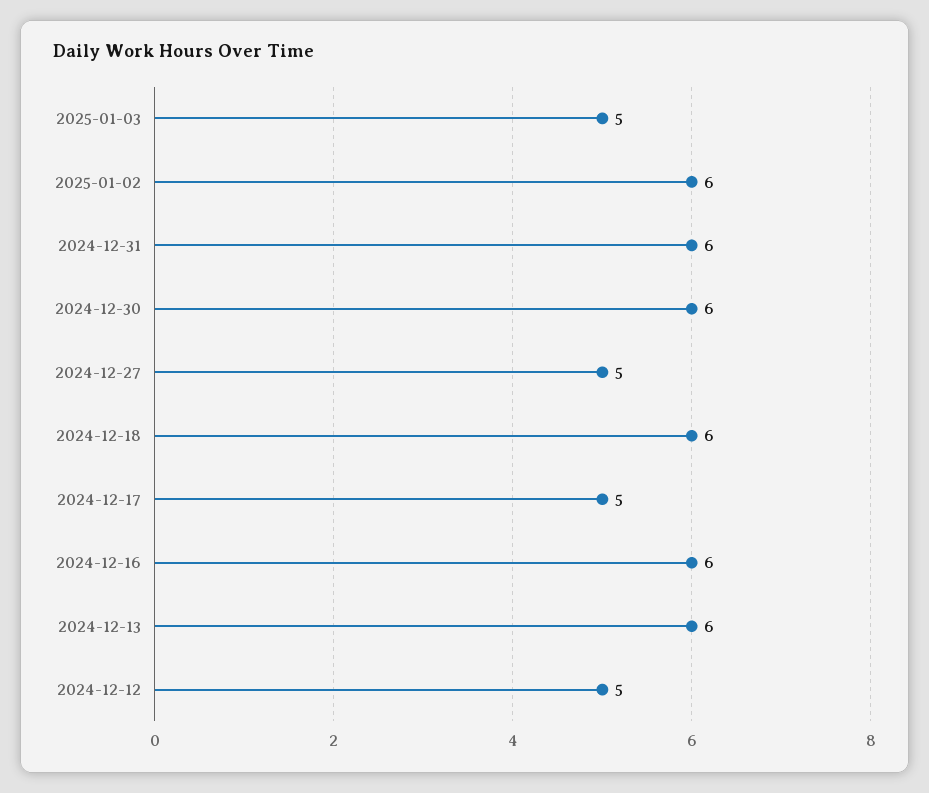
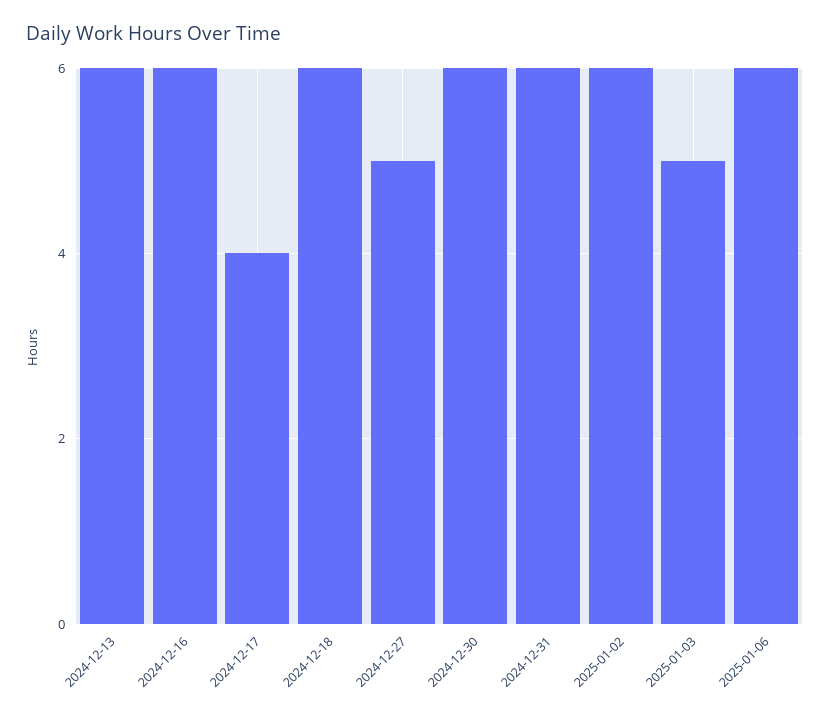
2024-12-17: 5 -> 4
2024-12-12: 5 -> none
2025-01-06: none -> 6

